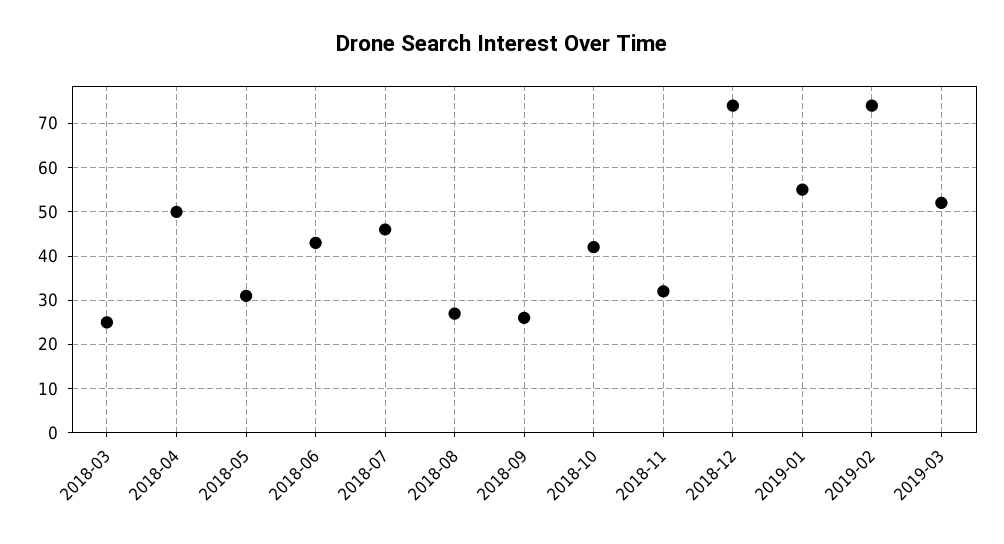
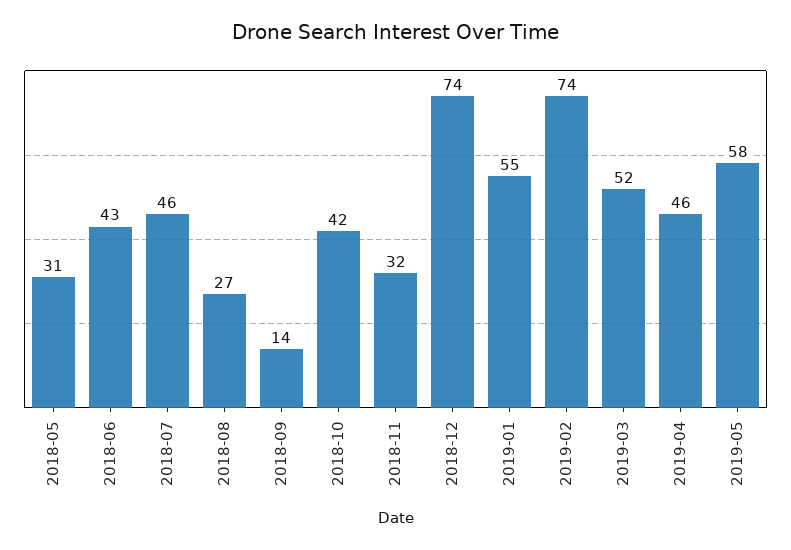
2018-03: 25 -> none
2018-04: 50 -> none
2018-09: 25 -> 14
2019-04: none -> 46
2019-05: none -> 58

